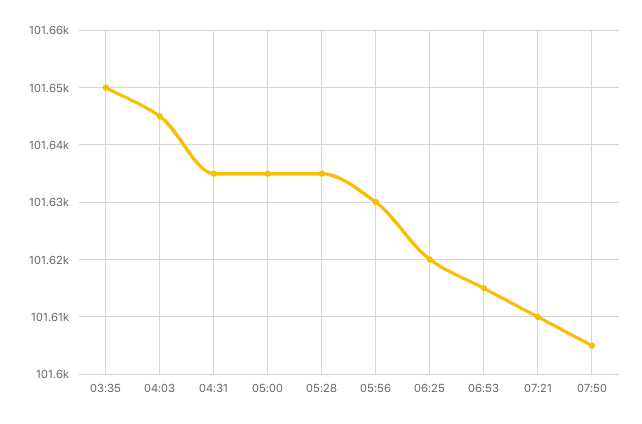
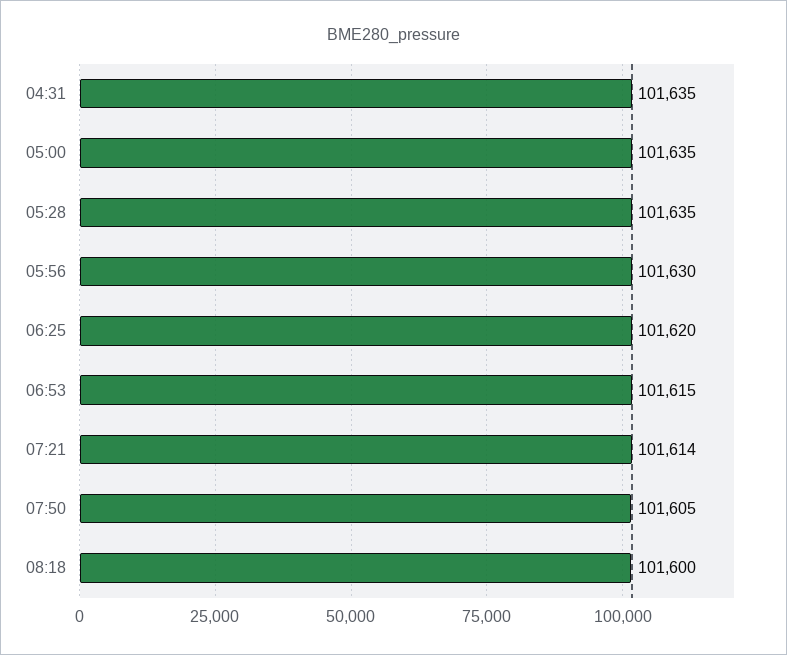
03:35: 101650 -> none
04:03: 101645 -> none
07:21: 101610 -> 101614
08:18: none -> 101600

